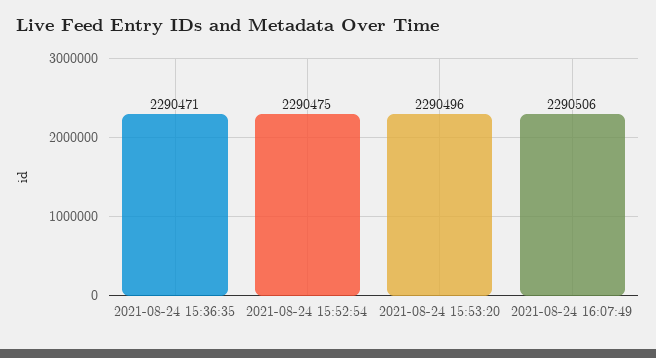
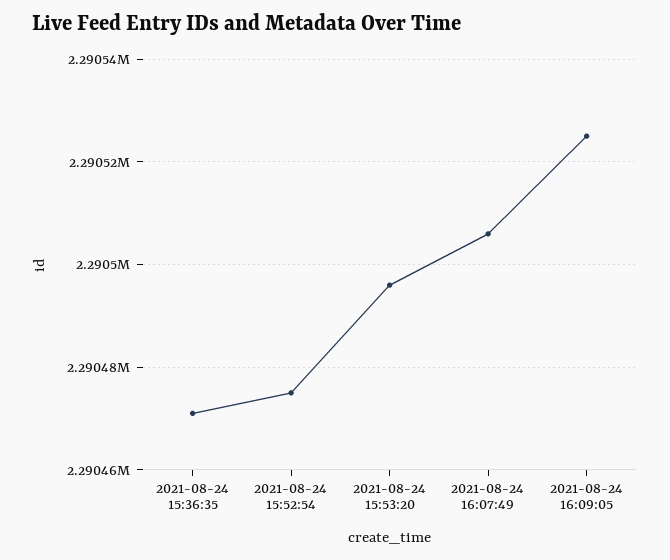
2021-08-24 16:09:05: none -> 2290525

